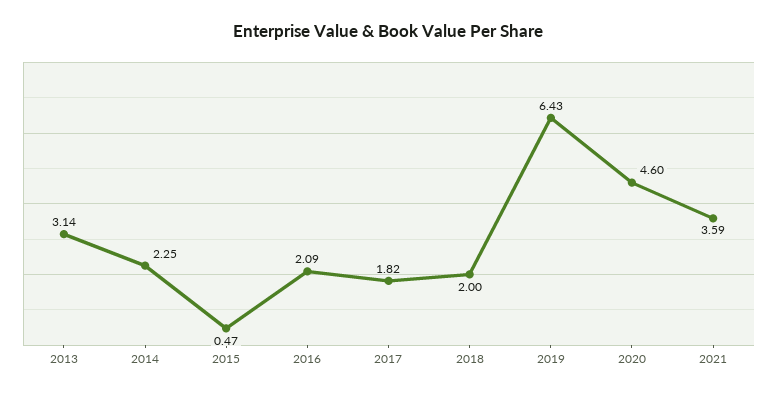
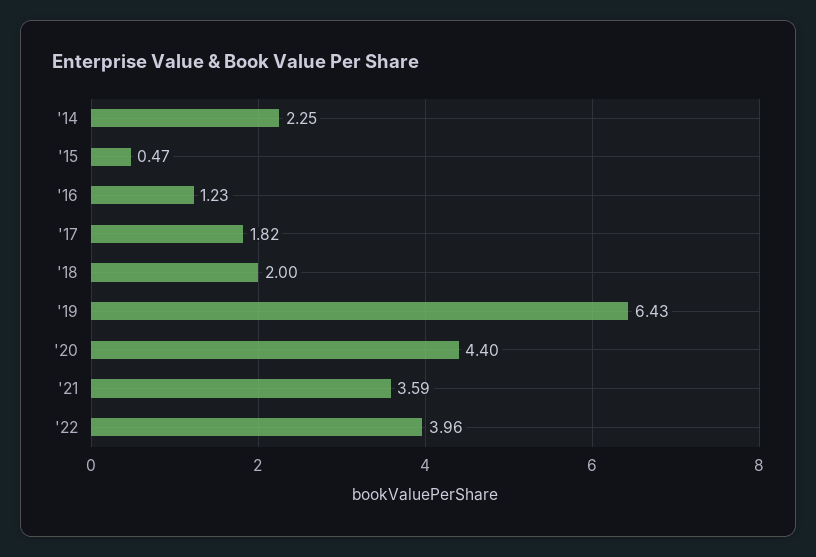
2013: 3.14 -> none
2016: 2.09 -> 1.23
2020: 4.6 -> 4.4
'22: none -> 3.96

